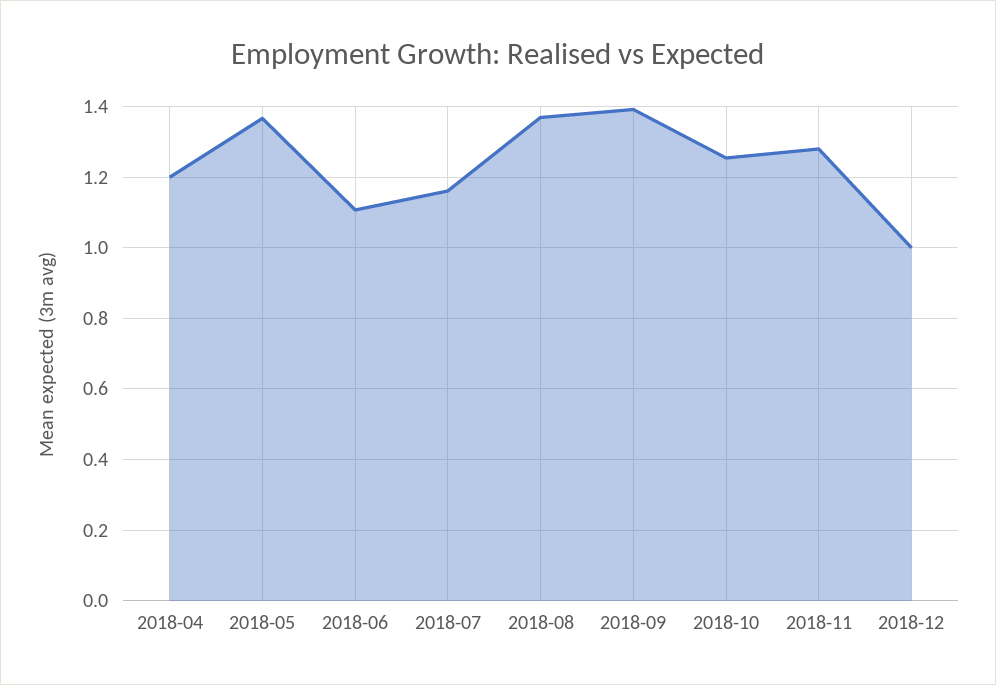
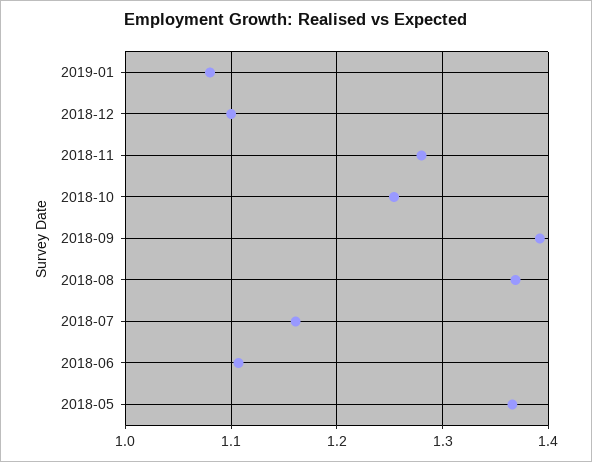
2018-04: 1.2 -> none
2018-12: 1 -> 1.1
2019-01: none -> 1.08

